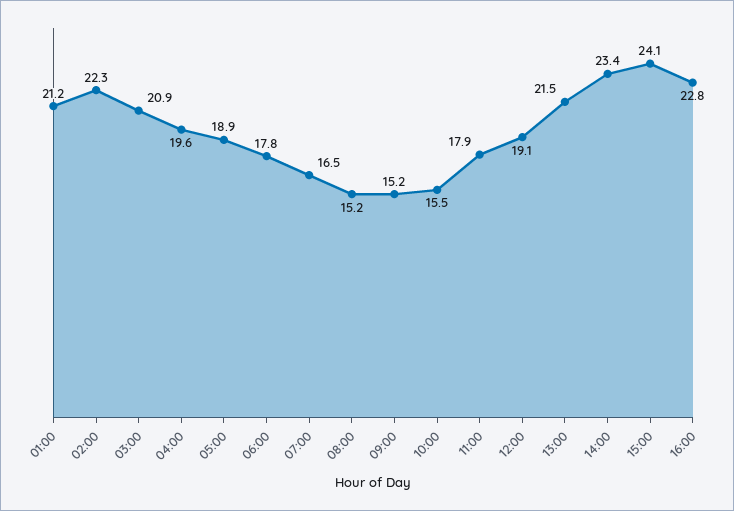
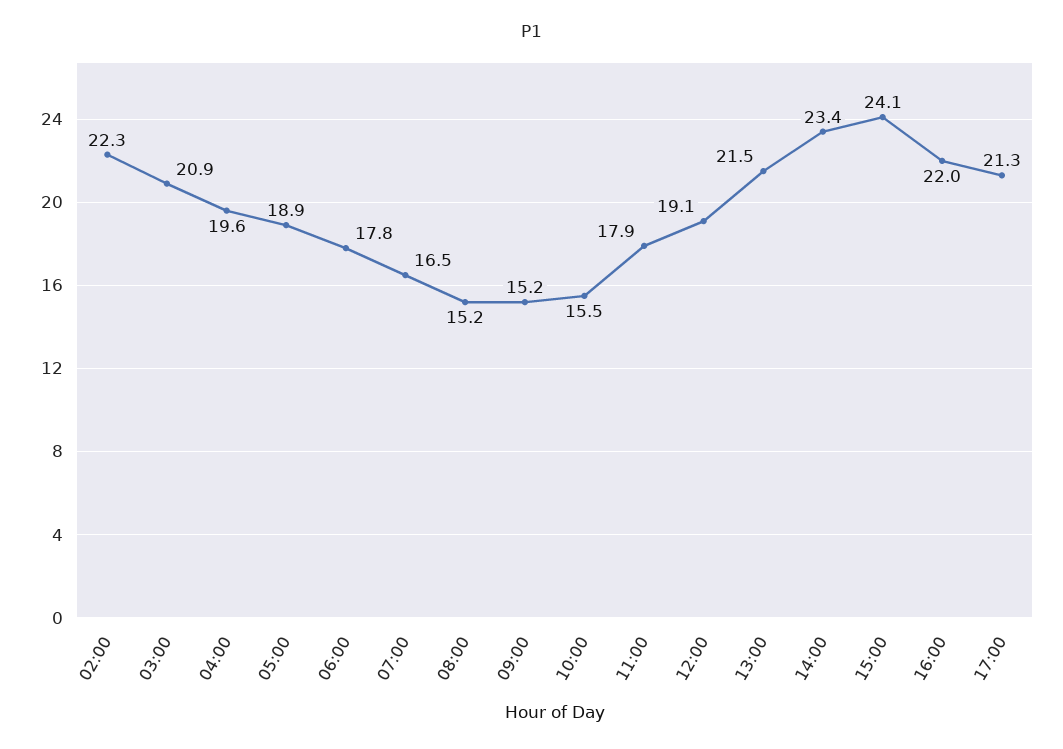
01:00: 21.2 -> none
16:00: 22.8 -> 22
17:00: none -> 21.3

